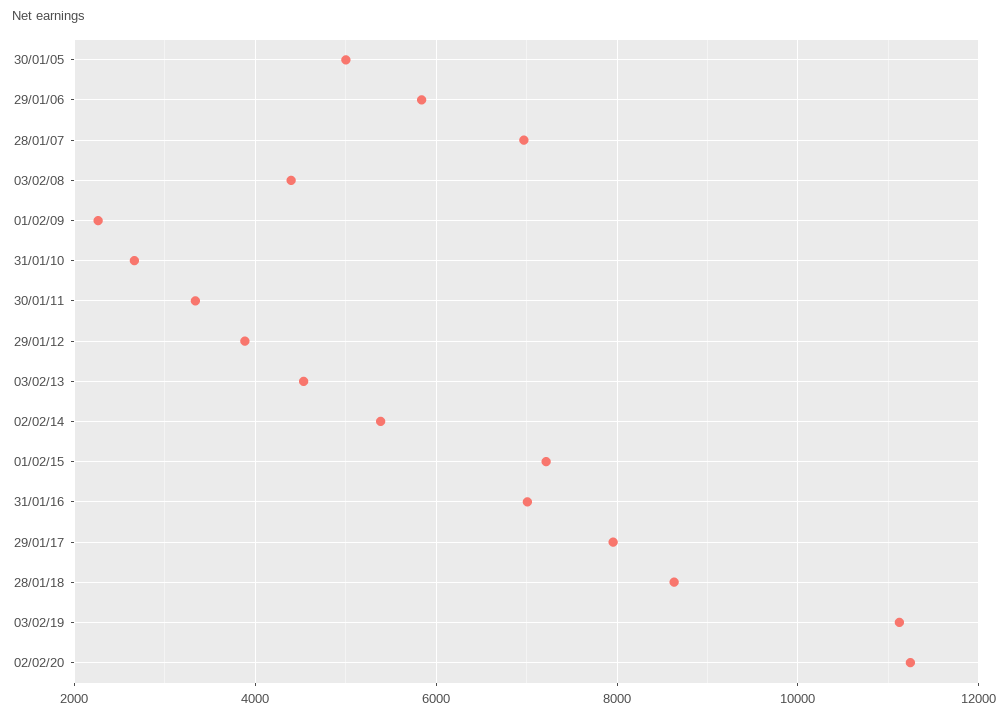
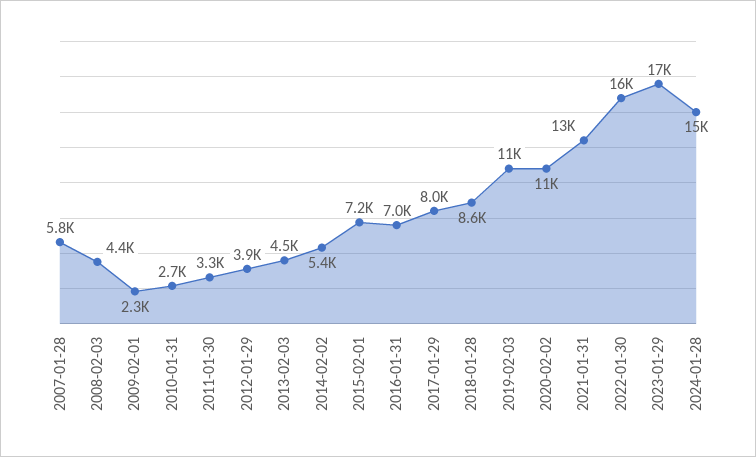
30/01/05: 5000 -> none
29/01/06: 5800 -> none
28/01/07: 7000 -> 5800
2021-01-31: none -> 13000
2022-01-30: none -> 16000
2023-01-29: none -> 17000
2024-01-28: none -> 15000

